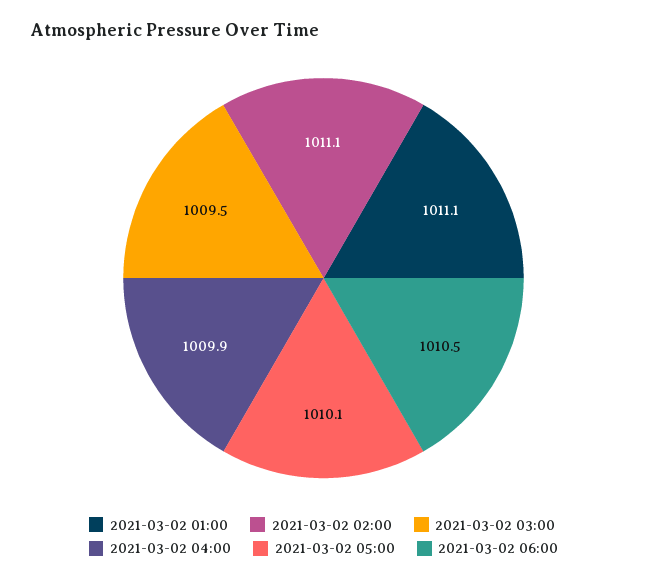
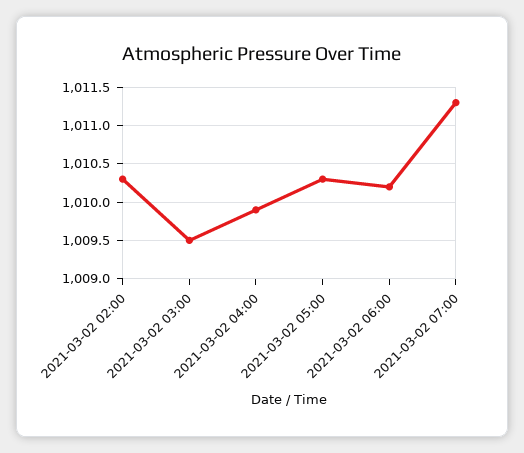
2021-03-02 01:00: 1011.1 -> none
2021-03-02 02:00: 1011.1 -> 1010.3
2021-03-02 05:00: 1010.1 -> 1010.3
2021-03-02 06:00: 1010.5 -> 1010.2
2021-03-02 07:00: none -> 1011.3

